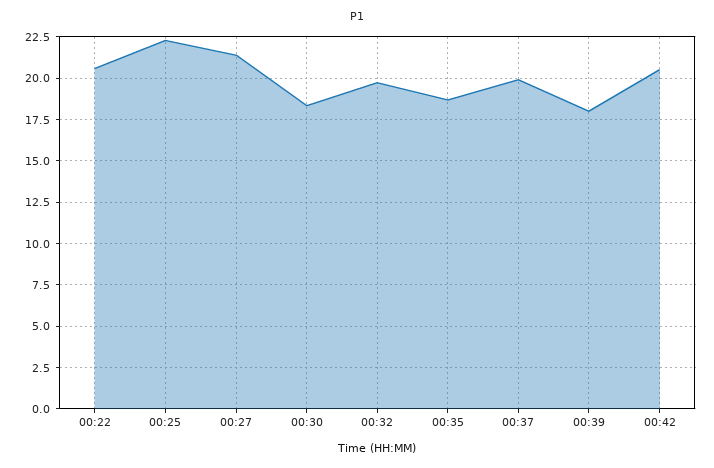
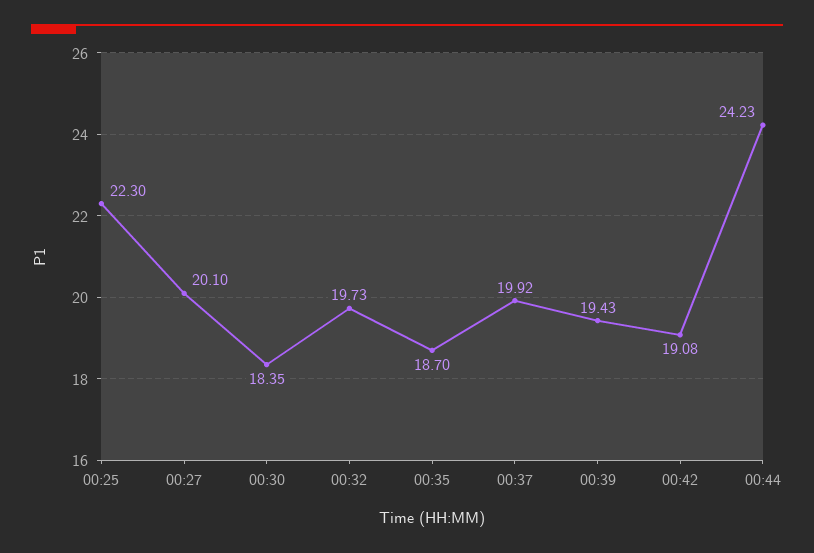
00:22: 20.5 -> none
00:27: 21.5 -> 20.1
00:39: 18 -> 19.43
00:42: 20.5 -> 19.08
00:44: none -> 24.23

